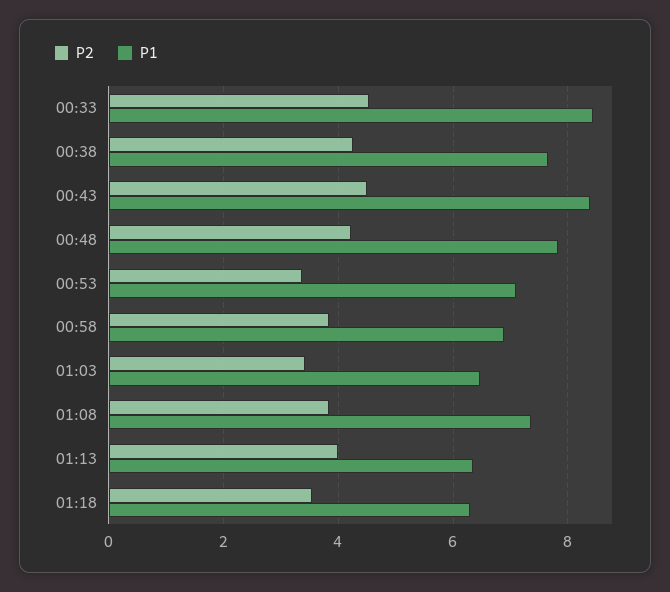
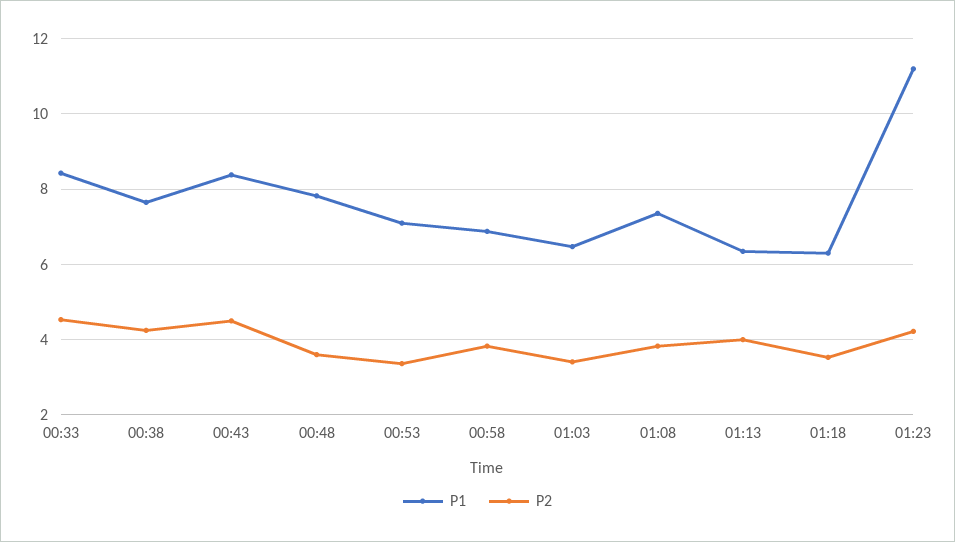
P2, 00:48: 4.2 -> 3.6
P1, 01:23: none -> 11.2
P2, 01:23: none -> 4.2

